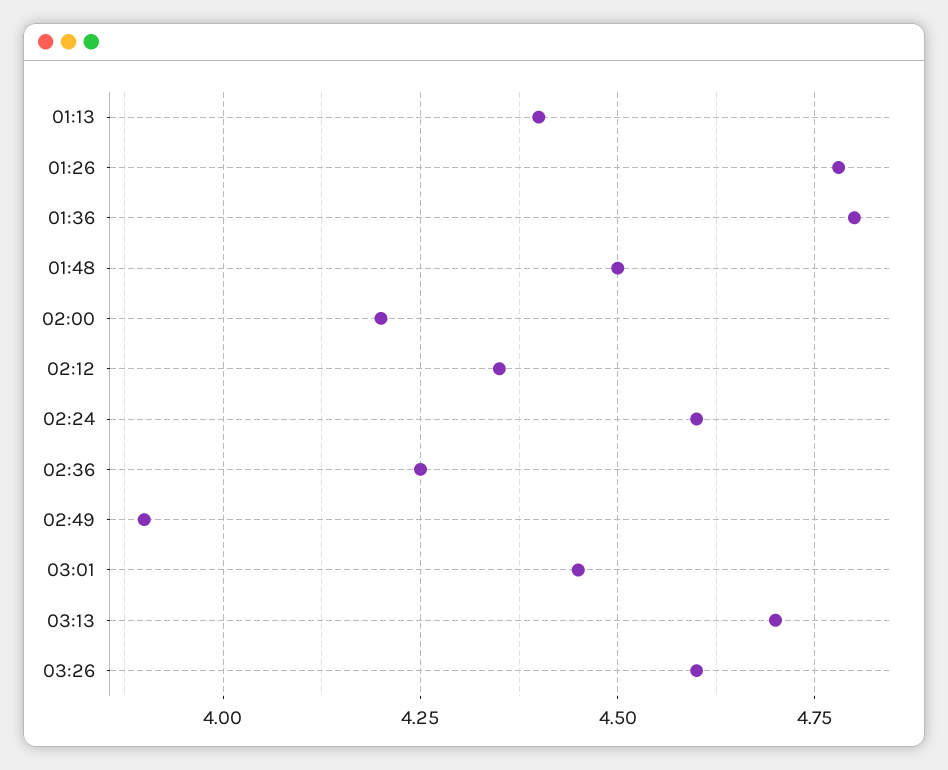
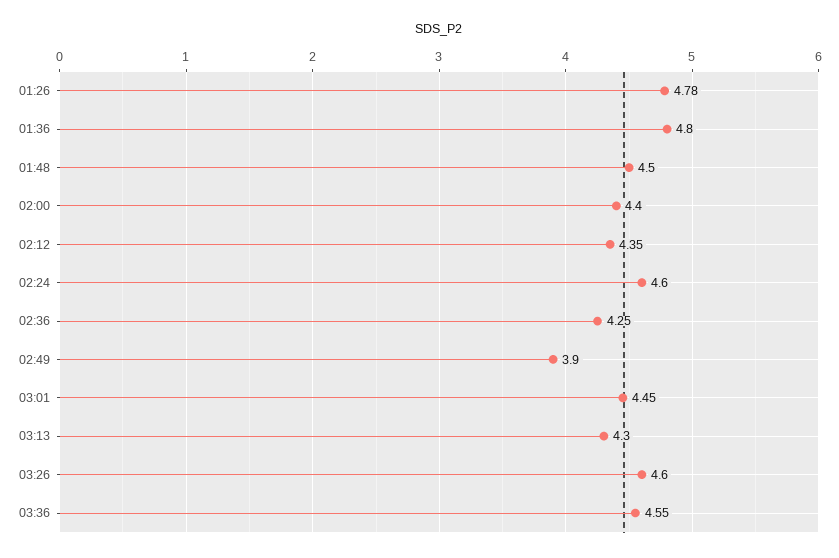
01:13: 4.4 -> none
02:00: 4.2 -> 4.4
03:13: 4.7 -> 4.3
03:36: none -> 4.55

